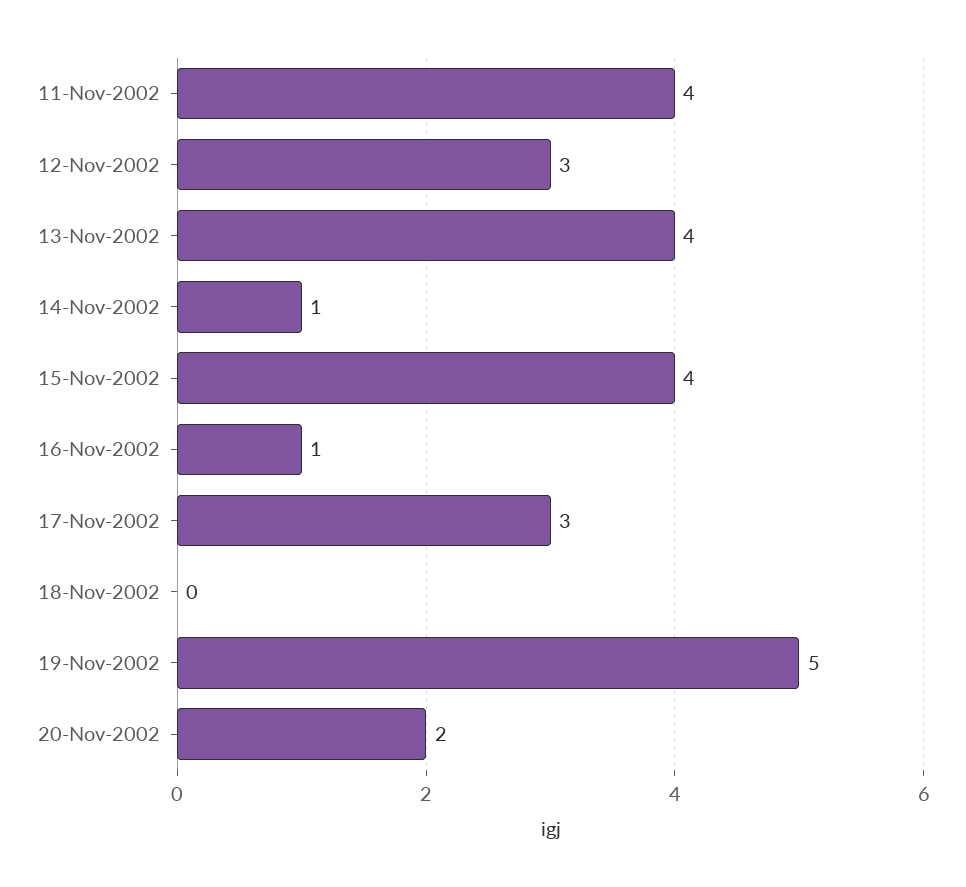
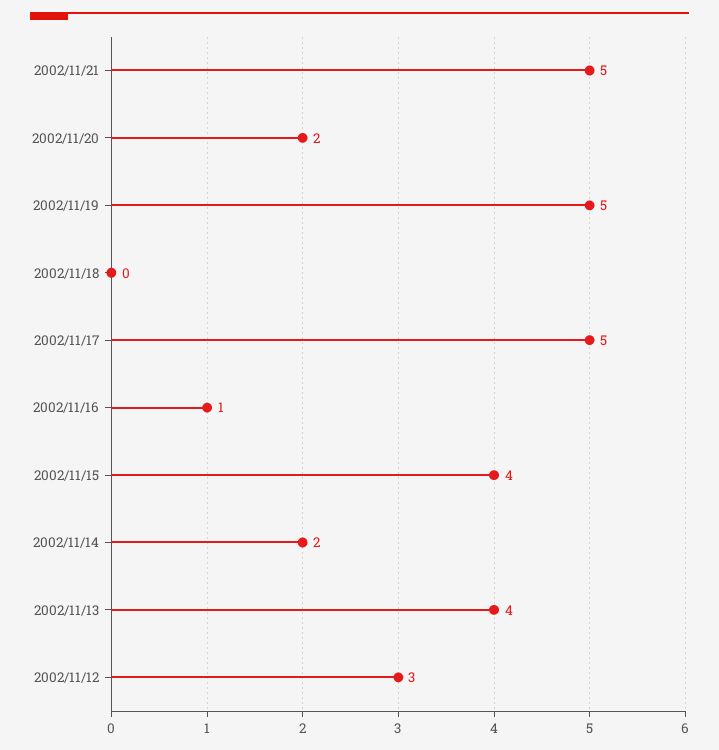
11-Nov-2002: 4 -> none
14-Nov-2002: 1 -> 2
17-Nov-2002: 3 -> 5
2002/11/21: none -> 5

